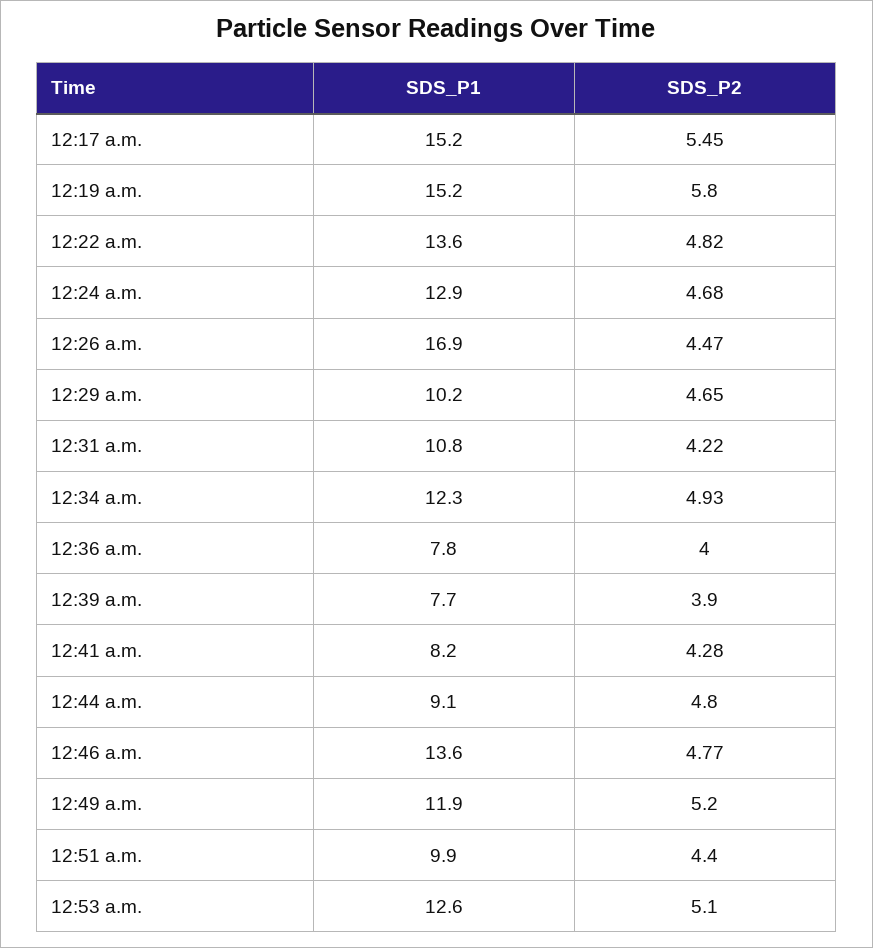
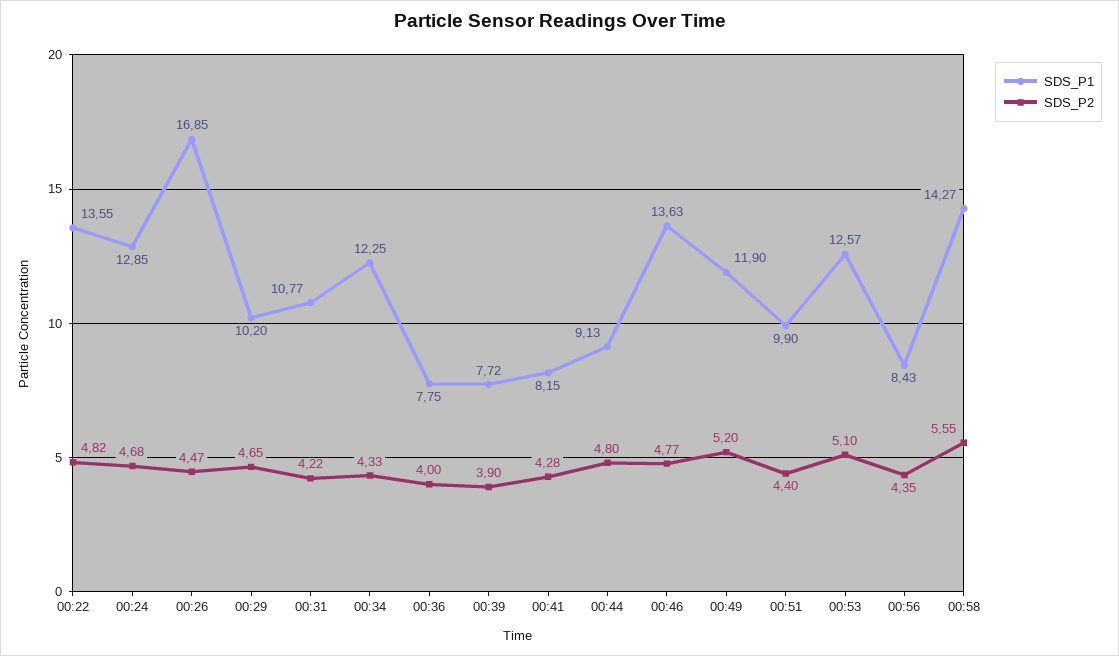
SDS_P1, 12:17 a.m.: 15.2 -> none
SDS_P2, 12:17 a.m.: 5.45 -> none
SDS_P1, 12:19 a.m.: 15.2 -> none
SDS_P2, 12:19 a.m.: 5.8 -> none
SDS_P2, 12:34 a.m.: 4.93 -> 4.33
SDS_P1, 00:56: none -> 8.43
SDS_P2, 00:56: none -> 4.35
SDS_P1, 00:58: none -> 14.27
SDS_P2, 00:58: none -> 5.55

